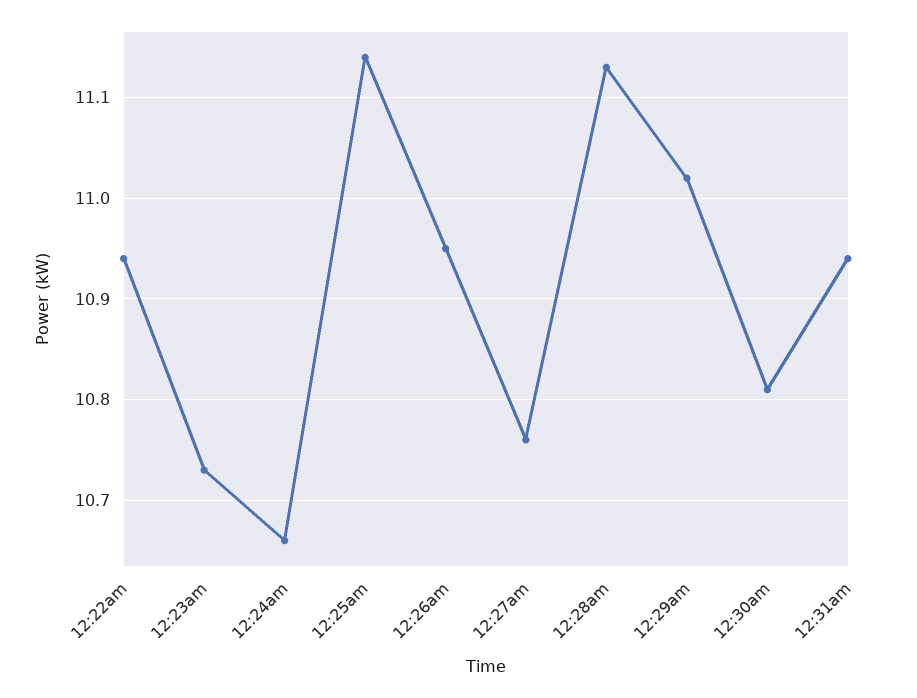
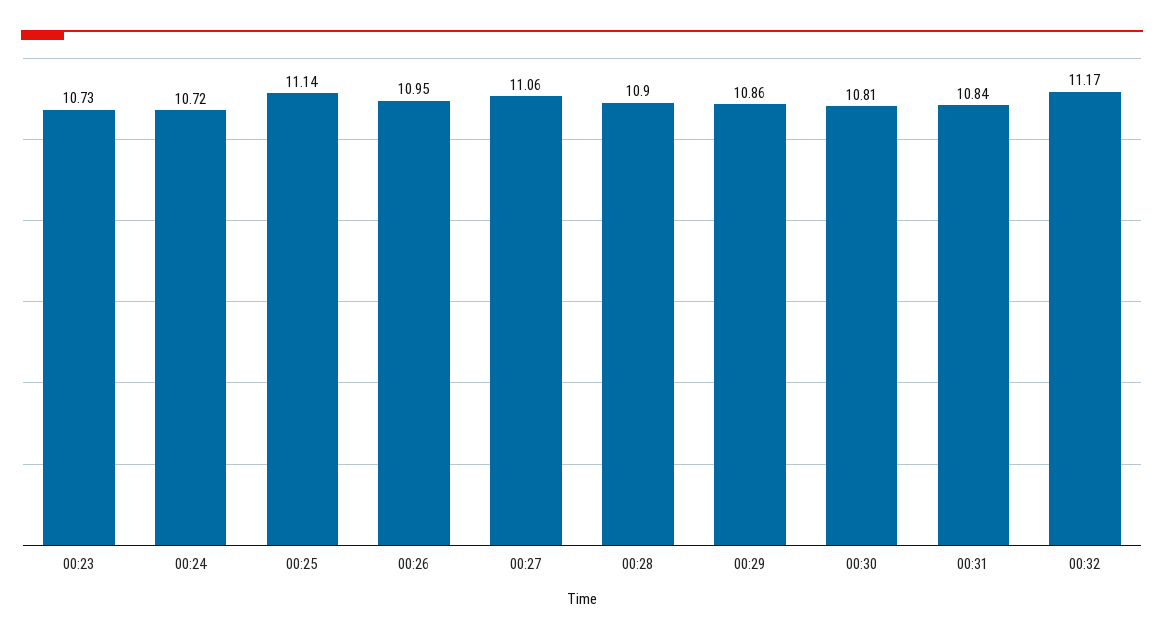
12:22am: 10.94 -> none
12:24am: 10.66 -> 10.72
12:27am: 10.76 -> 11.06
12:28am: 11.13 -> 10.9
12:29am: 11.02 -> 10.86
12:31am: 10.94 -> 10.84
00:32: none -> 11.17

